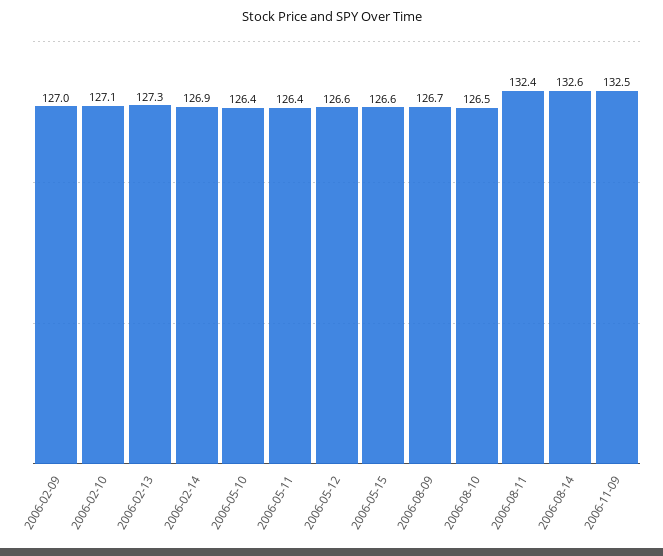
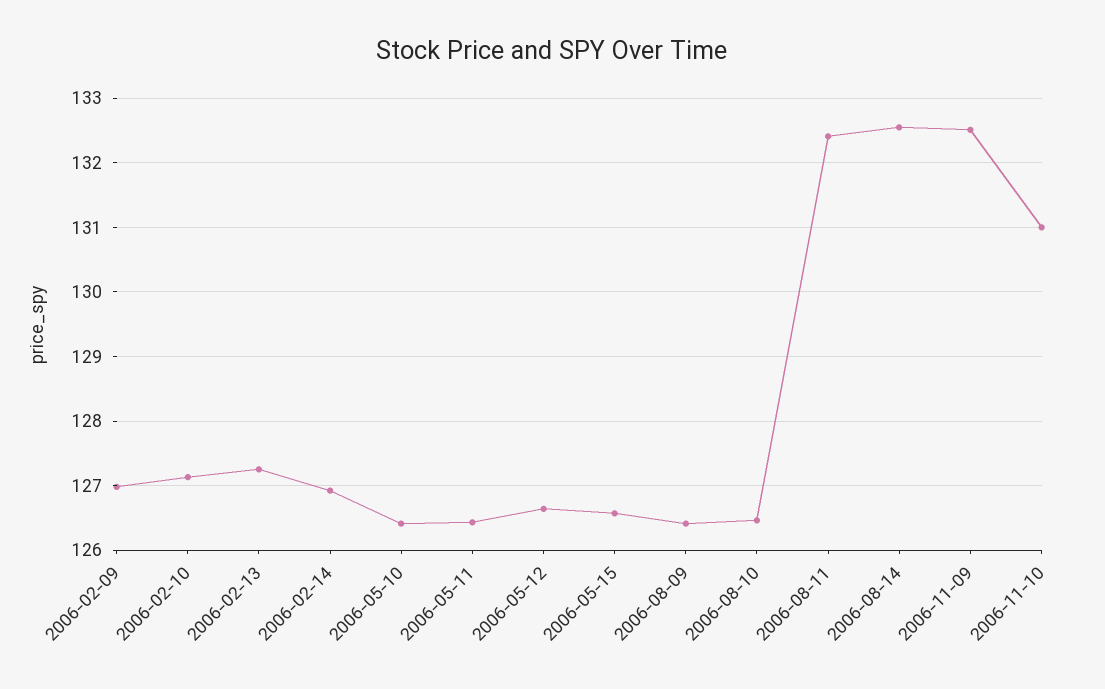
2006-08-09: 126.7 -> 126.4
2006-11-10: none -> 131

